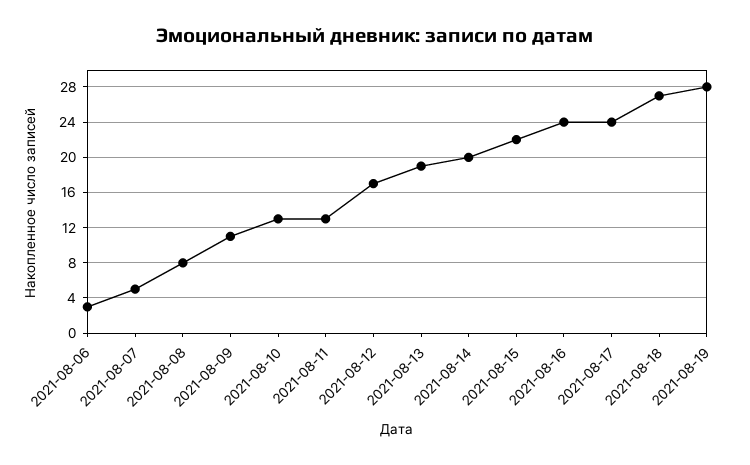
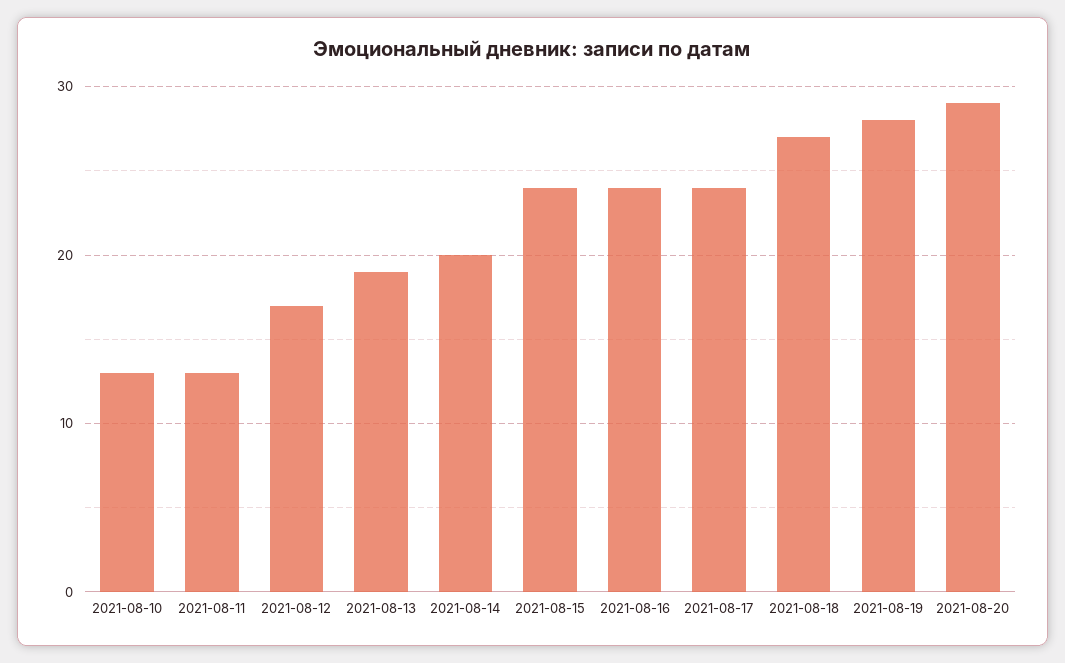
2021-08-06: 3 -> none
2021-08-07: 5 -> none
2021-08-08: 8 -> none
2021-08-09: 11 -> none
2021-08-15: 22 -> 24
2021-08-20: none -> 29

